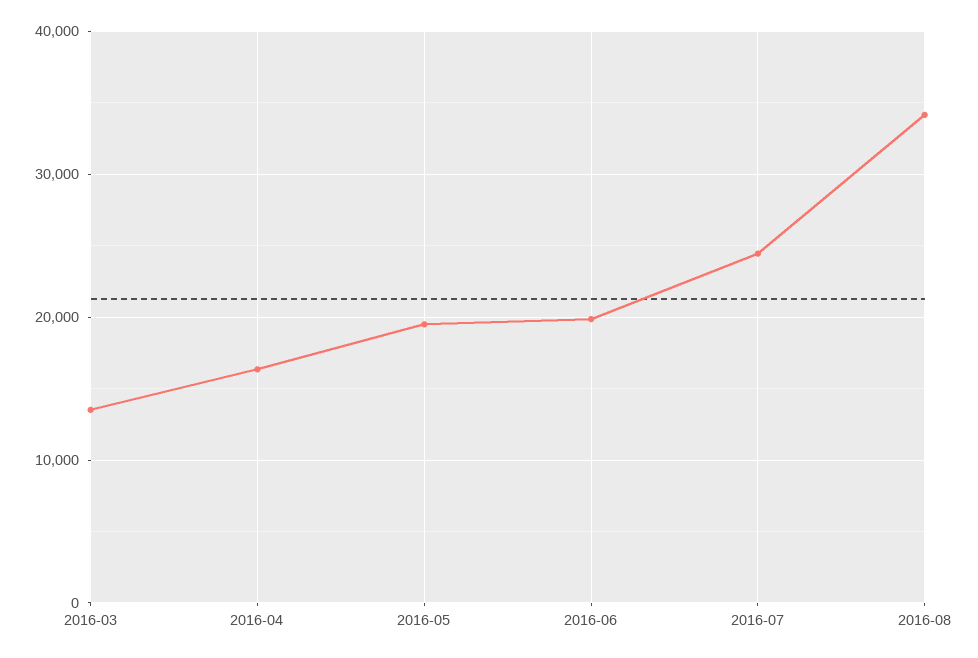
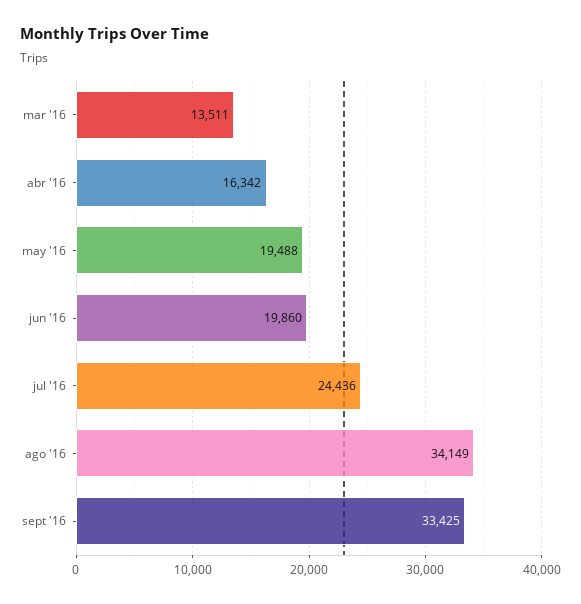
sept '16: none -> 33425

